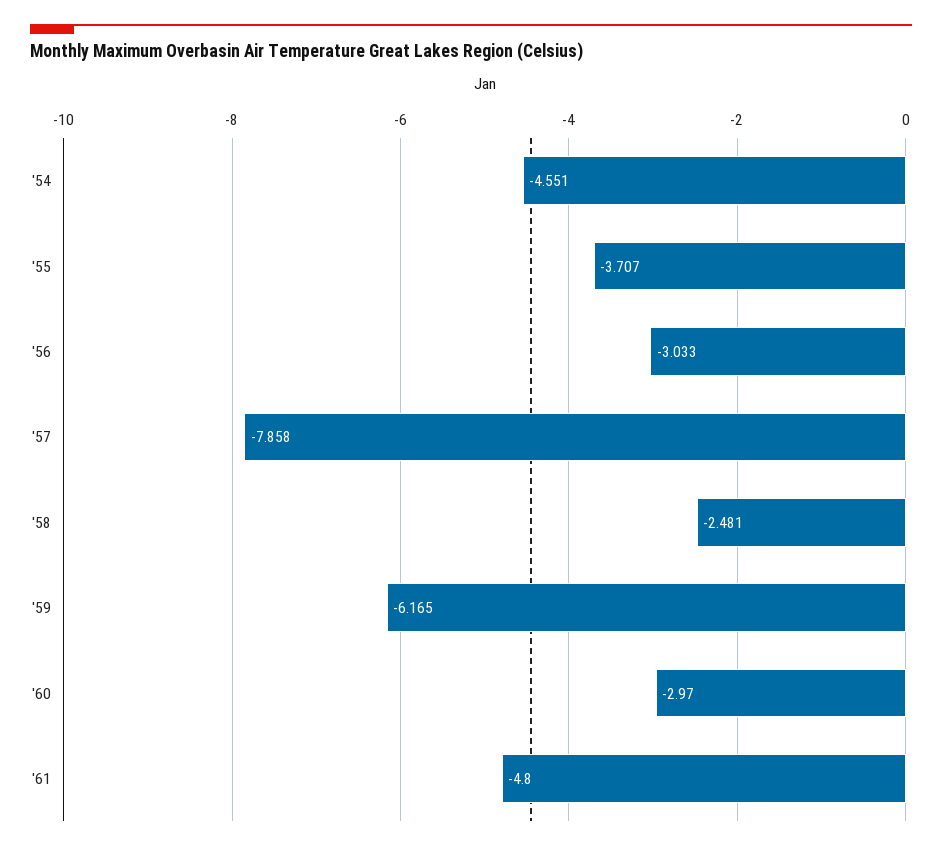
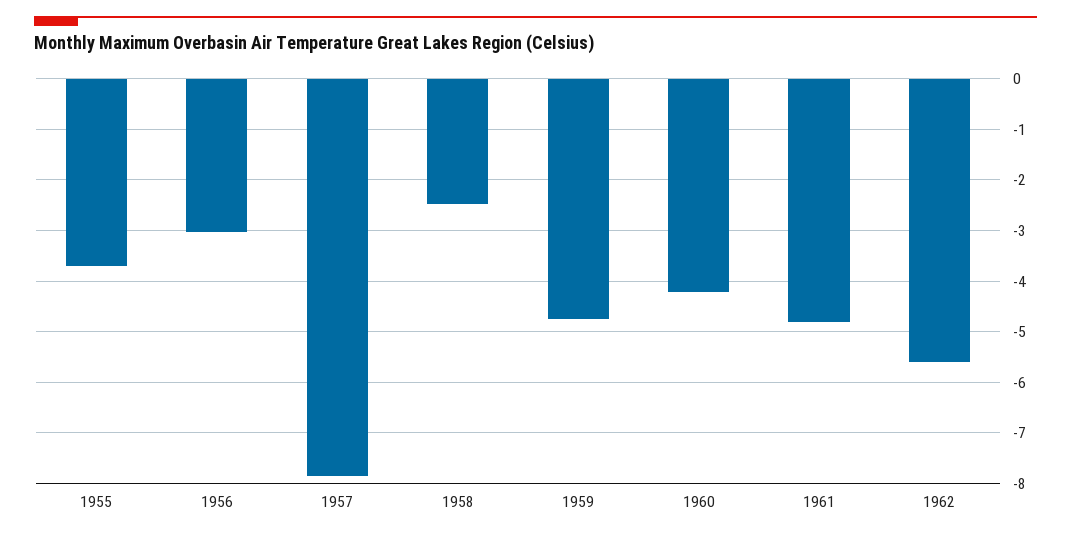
'54: -4.551 -> none
'59: -6.165 -> -4.8
'60: -2.97 -> -4.2
1962: none -> -5.6

